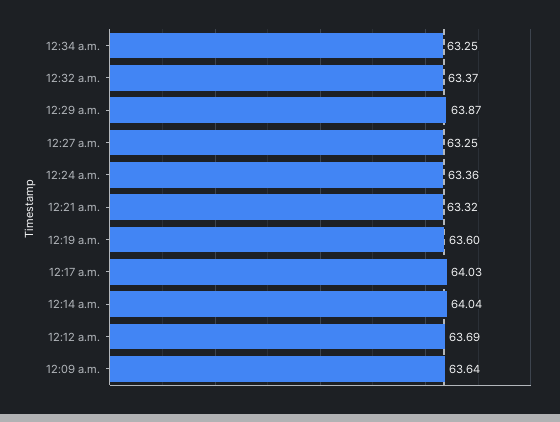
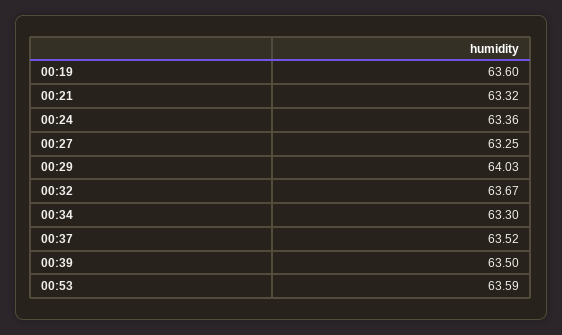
12:34 a.m.: 63.25 -> 63.3
12:32 a.m.: 63.37 -> 63.67
12:29 a.m.: 63.87 -> 64.03
12:17 a.m.: 64.03 -> none
12:14 a.m.: 64.04 -> none
12:12 a.m.: 63.69 -> none
12:09 a.m.: 63.64 -> none
00:37: none -> 63.52
00:39: none -> 63.5
00:53: none -> 63.59

